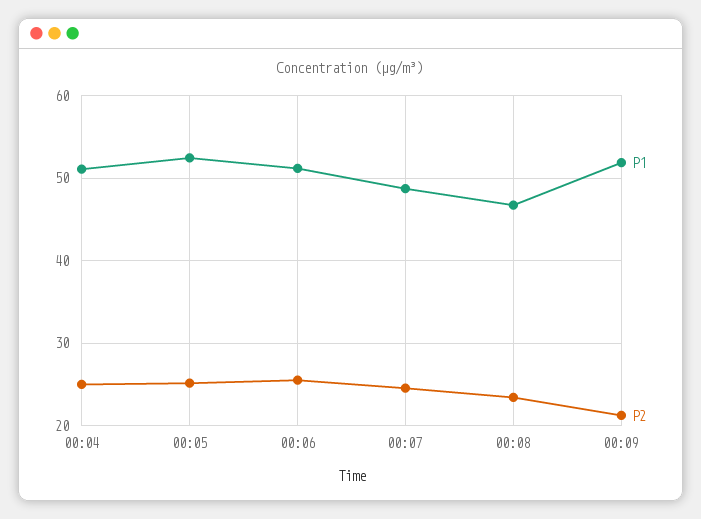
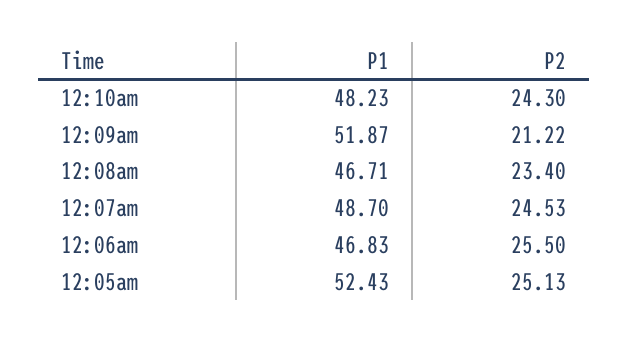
P1, 00:04: 51 -> none
P2, 00:04: 25 -> none
P1, 00:06: 51 -> 46.83
P1, 12:10am: none -> 48.23
P2, 12:10am: none -> 24.3

